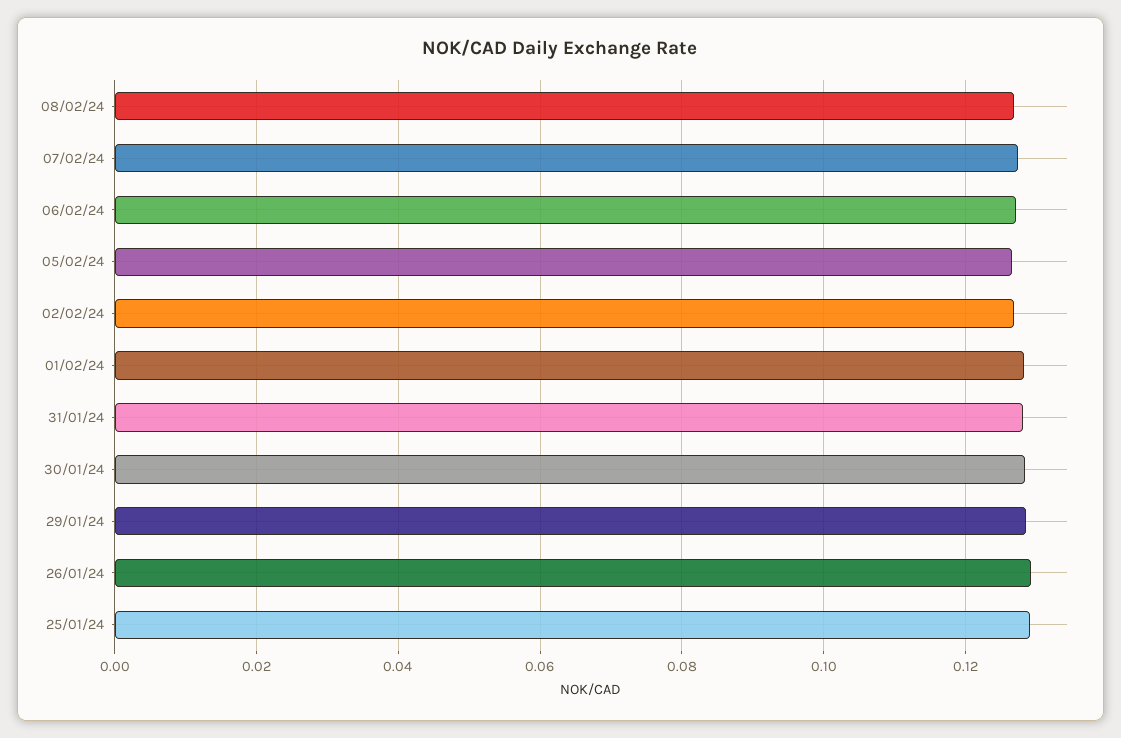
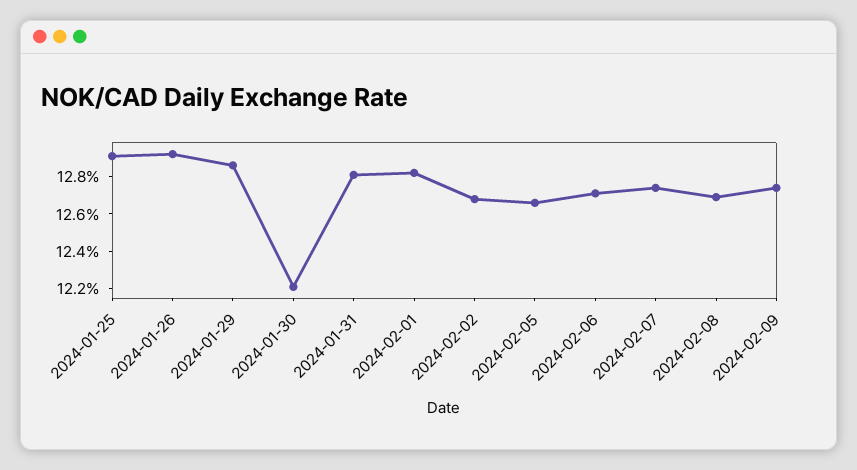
30/01/24: 0.128 -> 0.122
2024-02-09: none -> 0.1275

